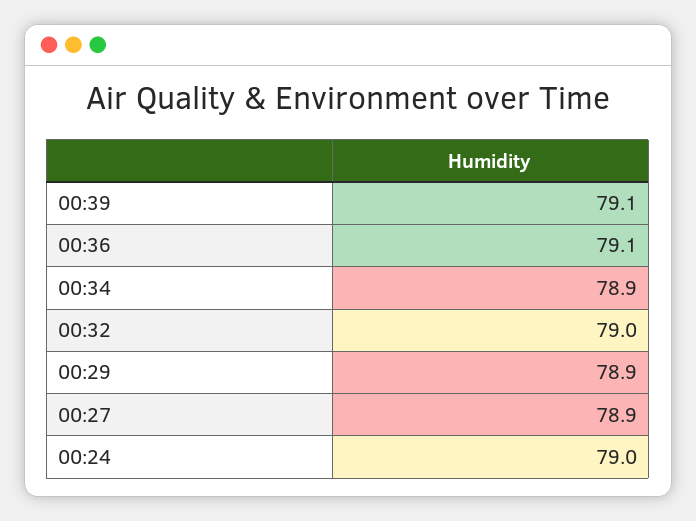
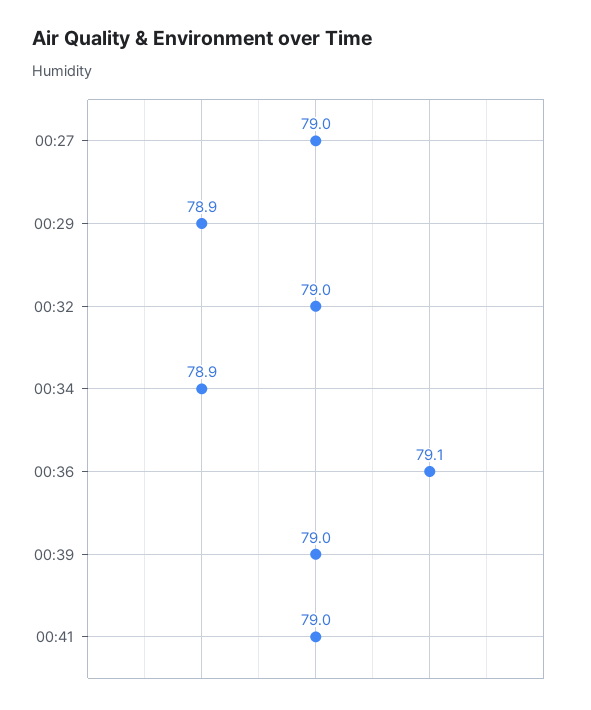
00:39: 79.1 -> 79
00:27: 78.9 -> 79
00:24: 79 -> none
00:41: none -> 79

